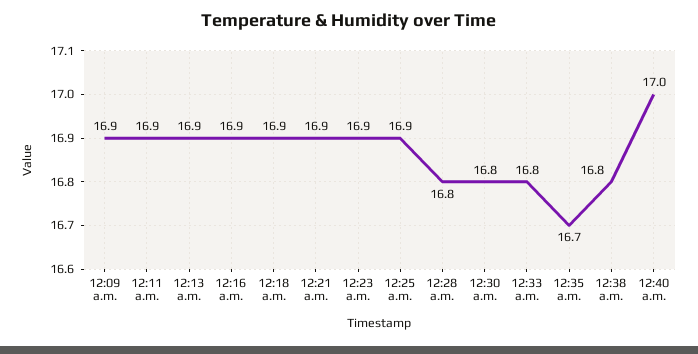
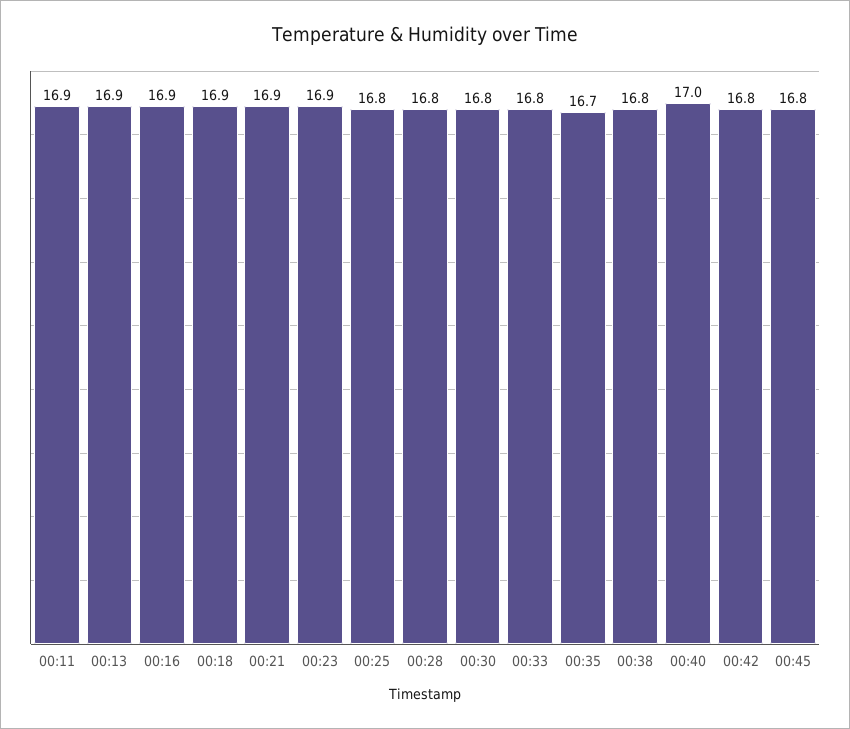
12:09 a.m.: 16.9 -> none
12:25 a.m.: 16.9 -> 16.8
00:42: none -> 16.8
00:45: none -> 16.8

